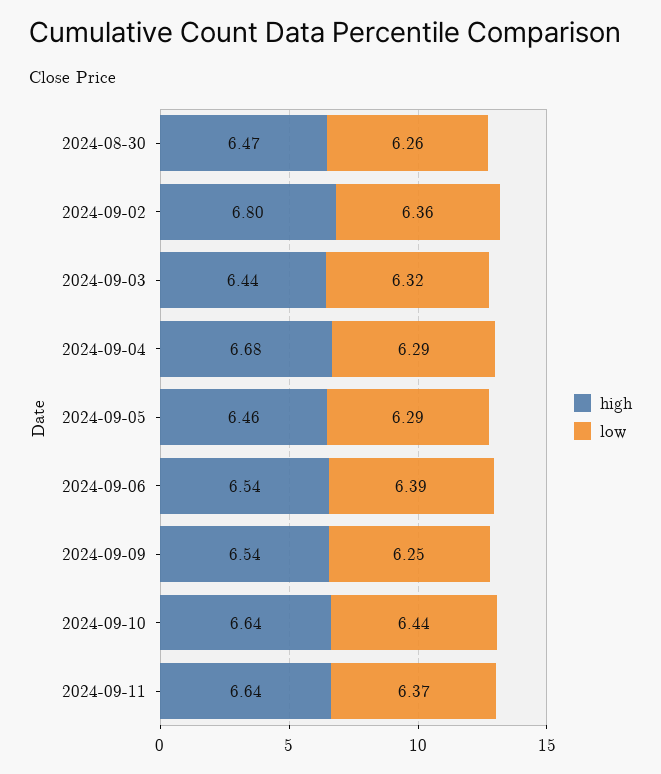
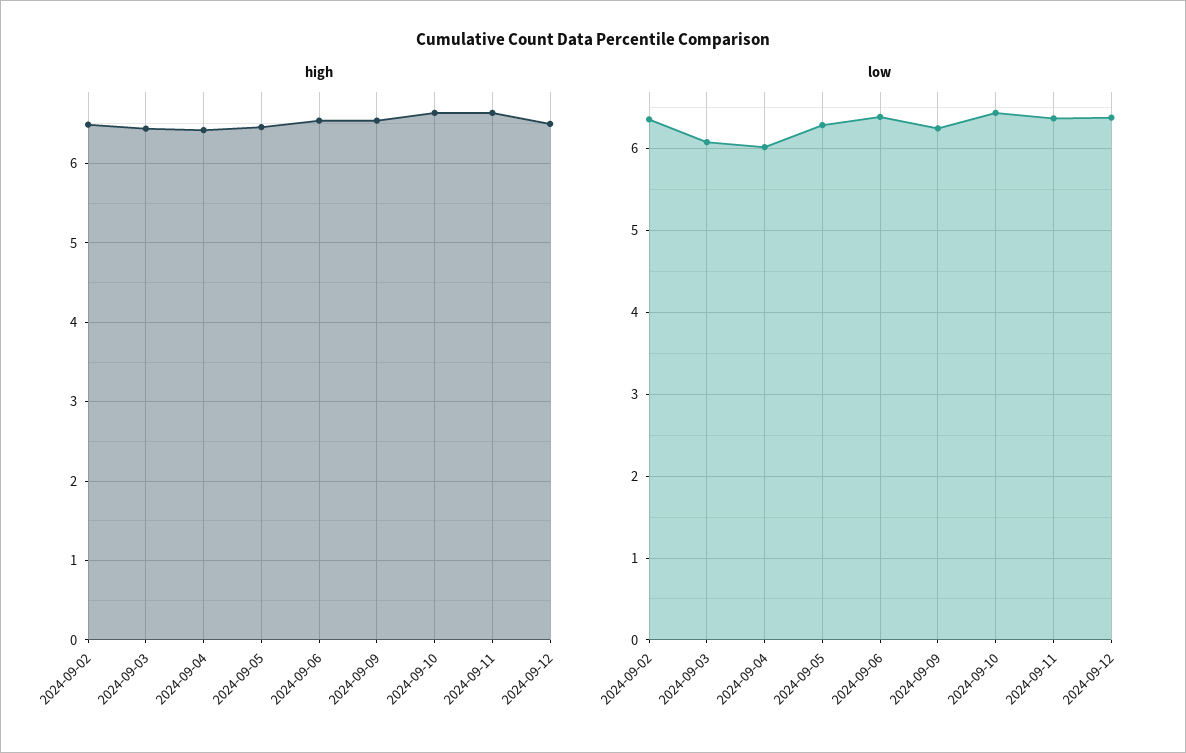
high, 2024-08-30: 6.47 -> none
low, 2024-08-30: 6.26 -> none
high, 2024-09-02: 6.8 -> 6.5
low, 2024-09-03: 6.32 -> 6.1
high, 2024-09-04: 6.68 -> 6.4
low, 2024-09-04: 6.29 -> 6
high, 2024-09-12: none -> 6.5
low, 2024-09-12: none -> 6.4

